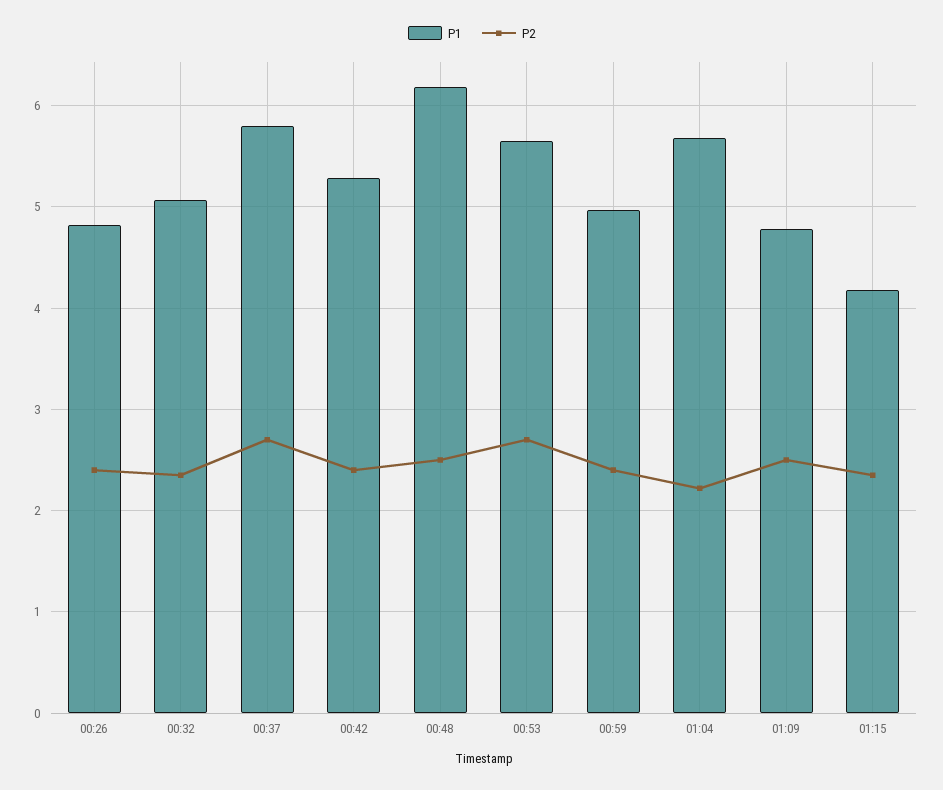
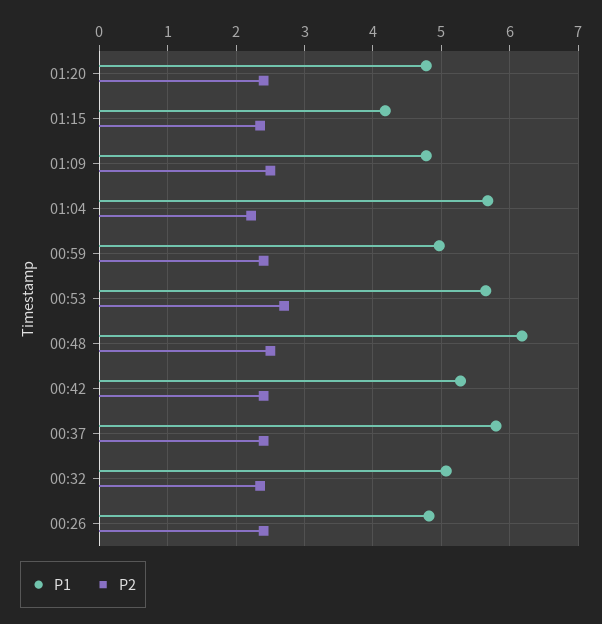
P2, 00:37: 2.7 -> 2.4
P1, 01:20: none -> 4.8
P2, 01:20: none -> 2.4

